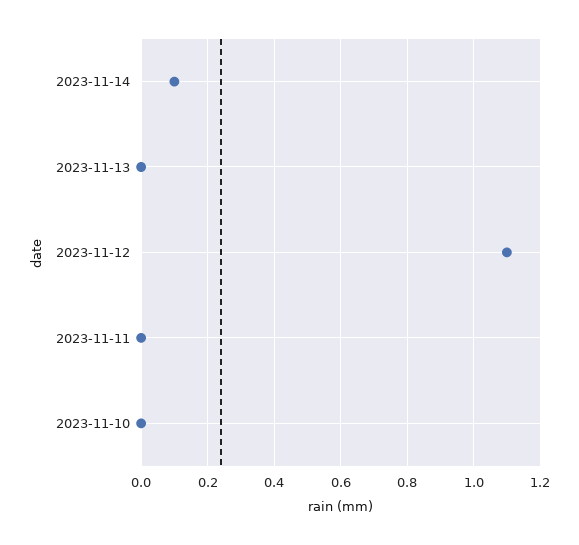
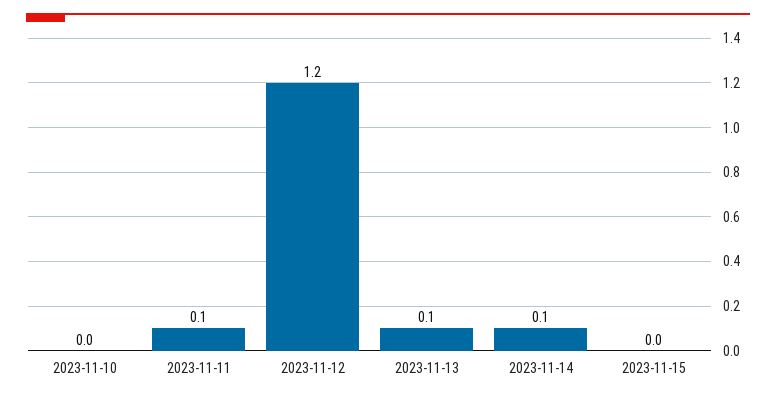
2023-11-13: 0 -> 0.1
2023-11-12: 1.1 -> 1.2
2023-11-11: 0 -> 0.1
2023-11-15: none -> 0

